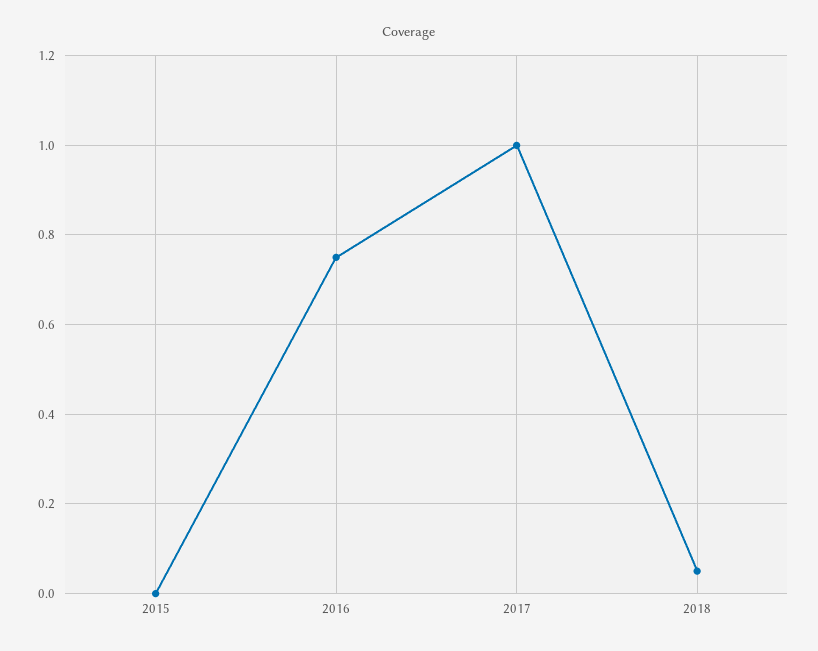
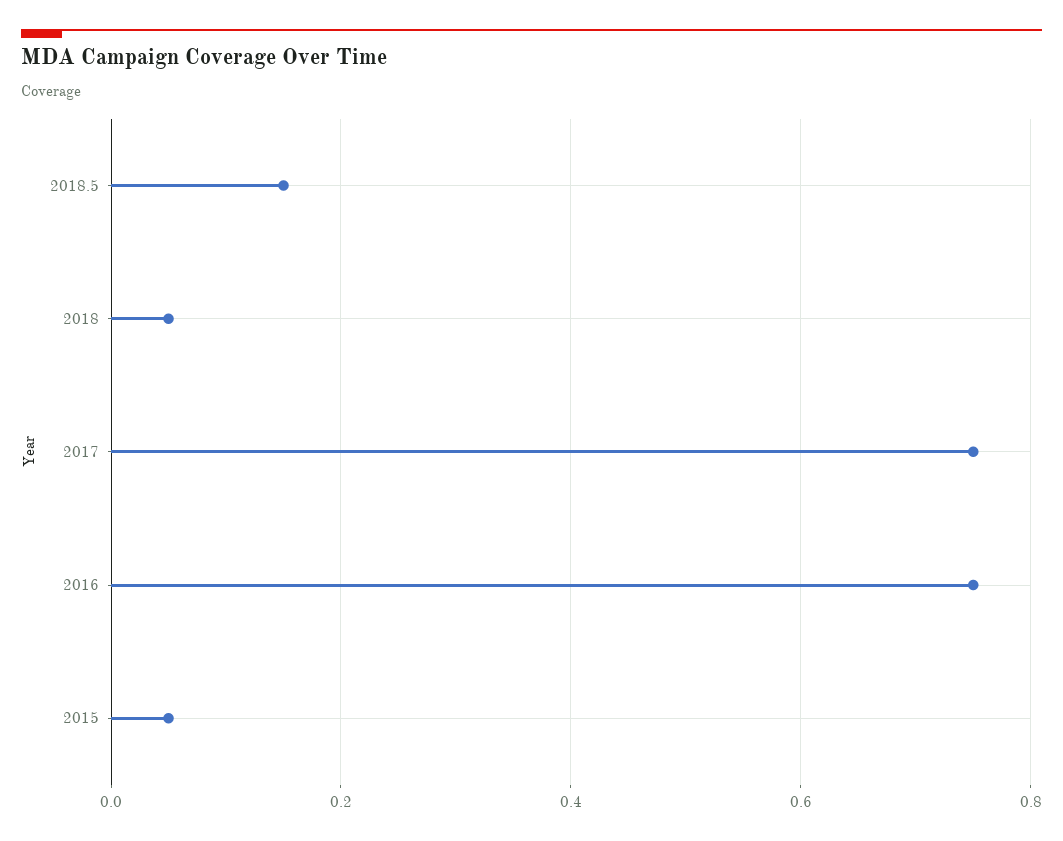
2015: 0 -> 0.05
2017: 1 -> 0.75
2018.5: none -> 0.15

